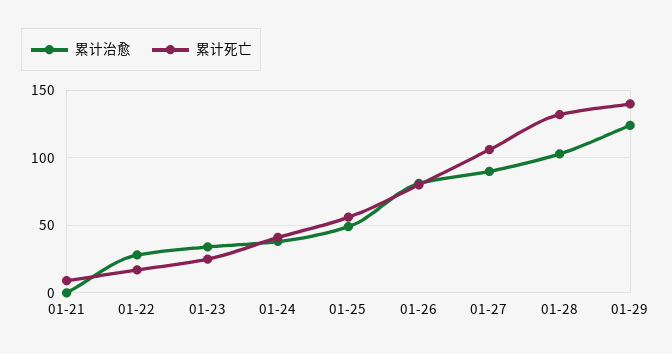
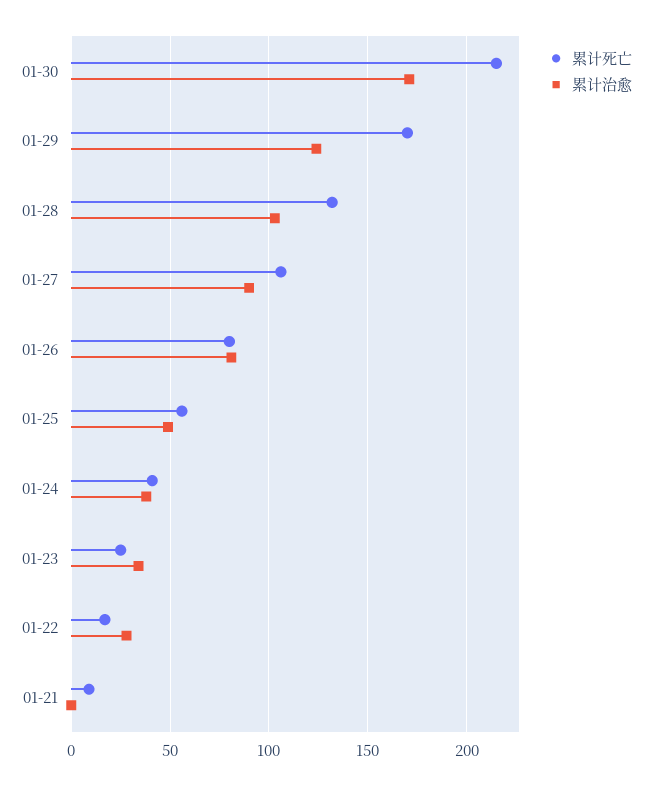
累计死亡, 01-29: 140 -> 170
累计死亡, 01-30: none -> 215
累计治愈, 01-30: none -> 170

